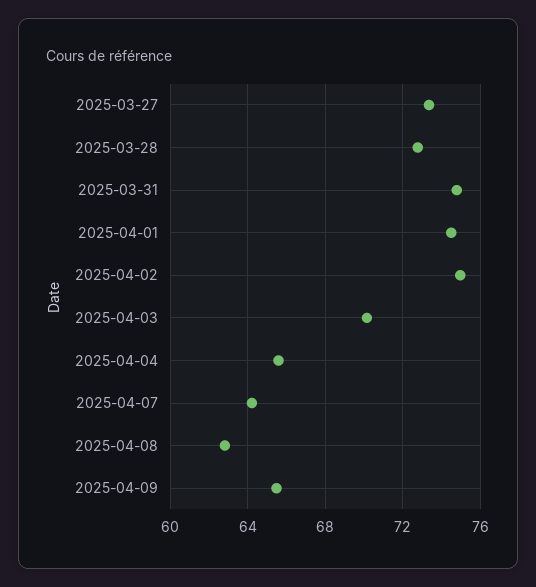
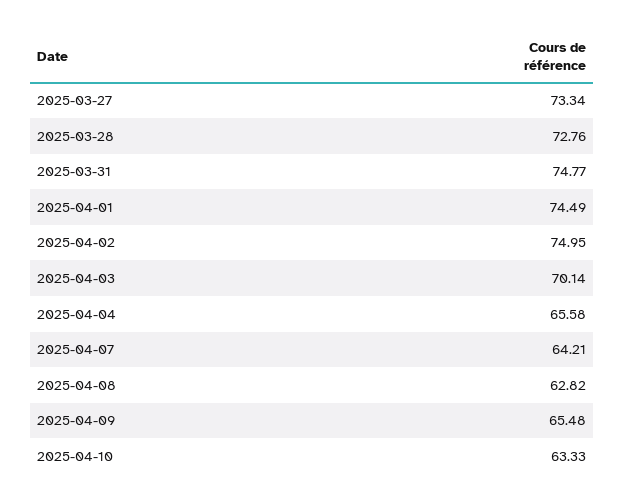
2025-04-10: none -> 63.33

